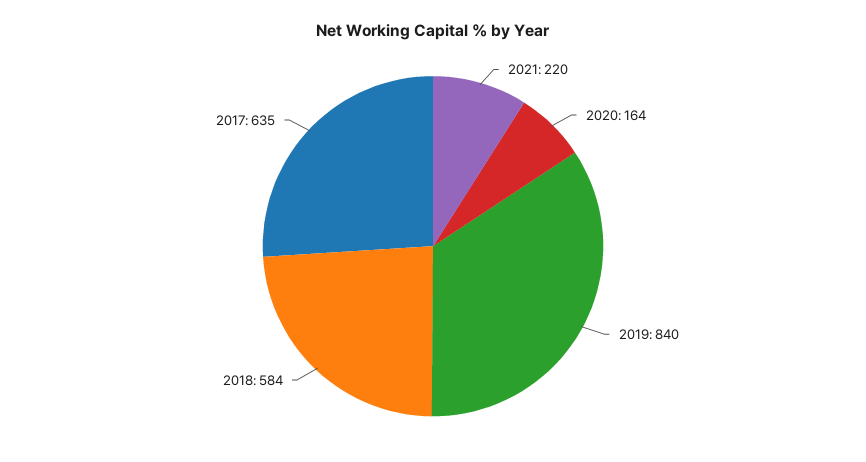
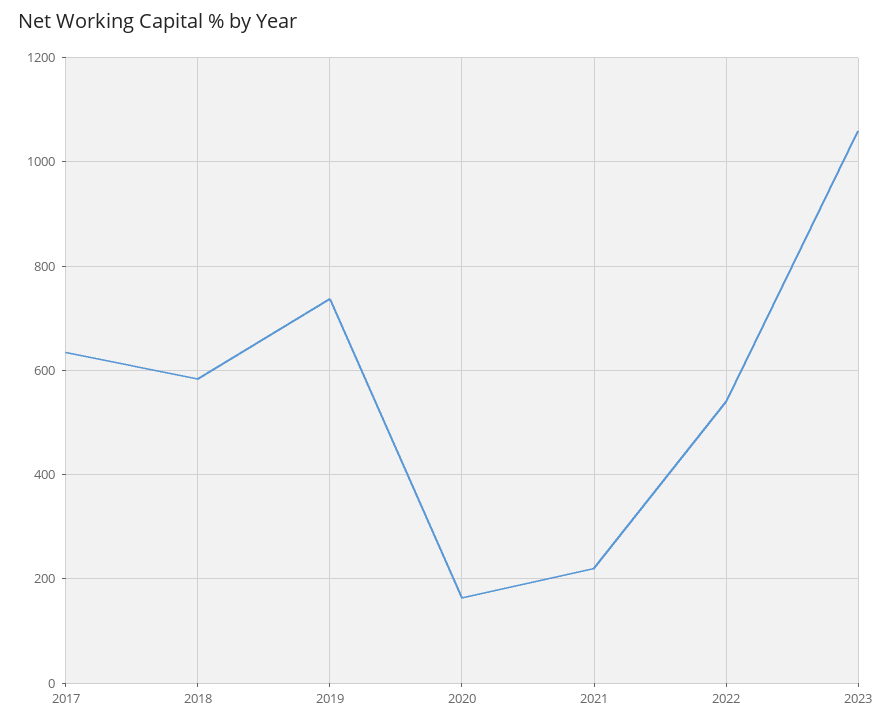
2019: 840 -> 740
2022: none -> 540
2023: none -> 1060

